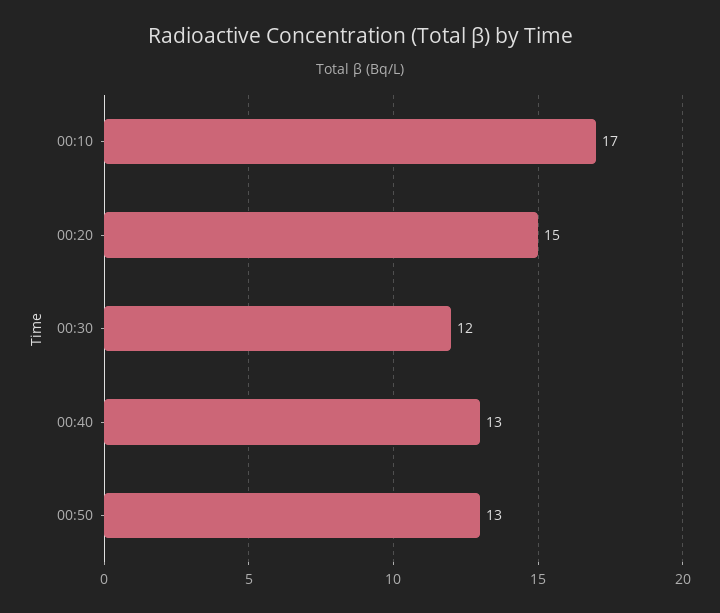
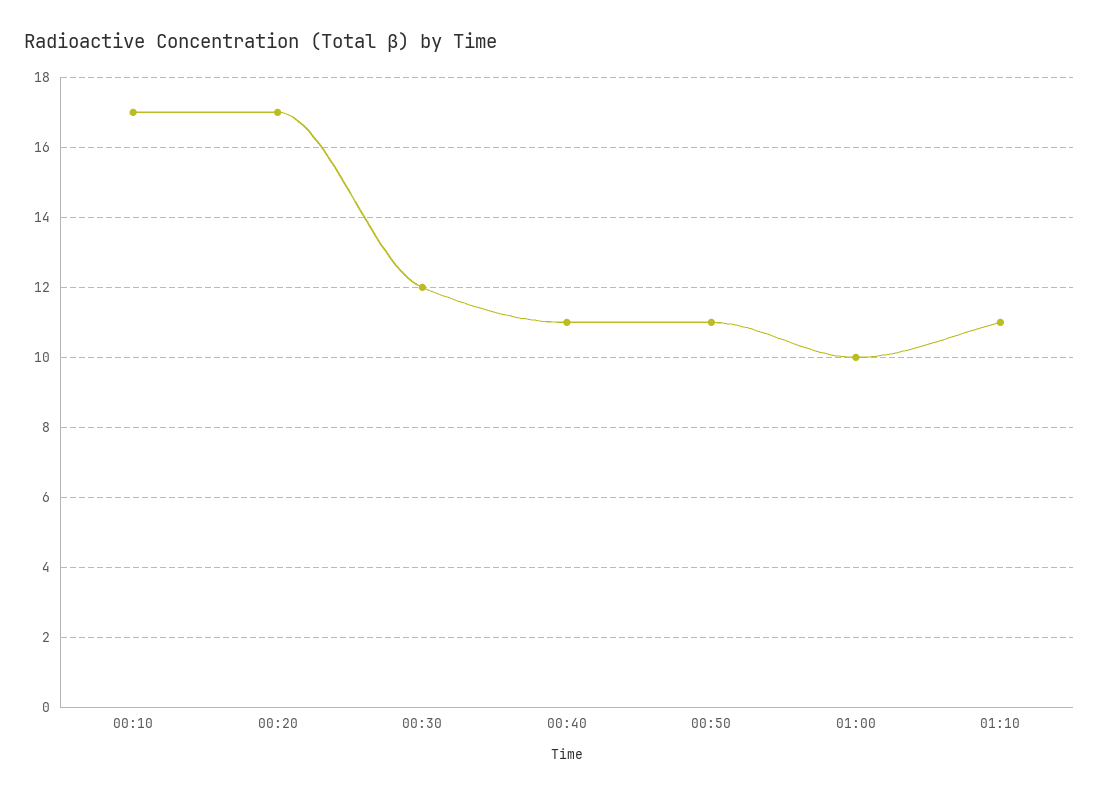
00:20: 15 -> 17
00:40: 13 -> 11
00:50: 13 -> 11
01:00: none -> 10
01:10: none -> 11

